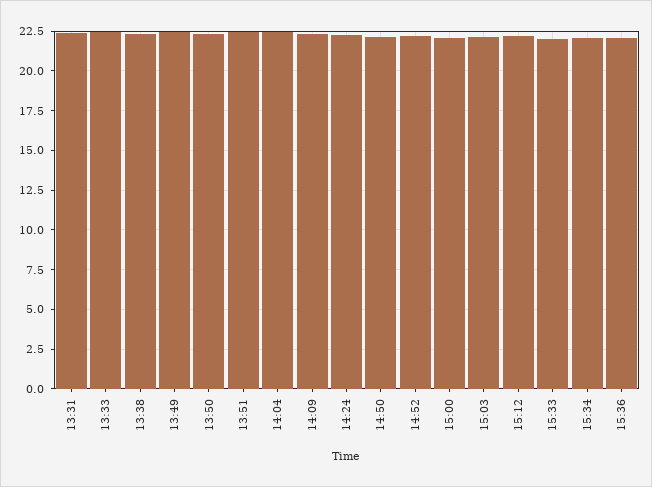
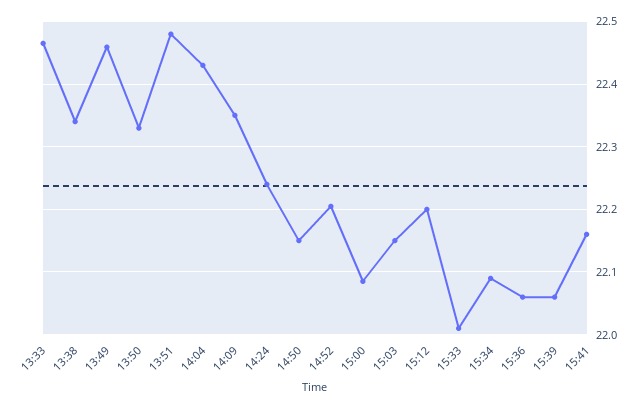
13:31: 22.5 -> none
15:39: none -> 22.06
15:41: none -> 22.16

